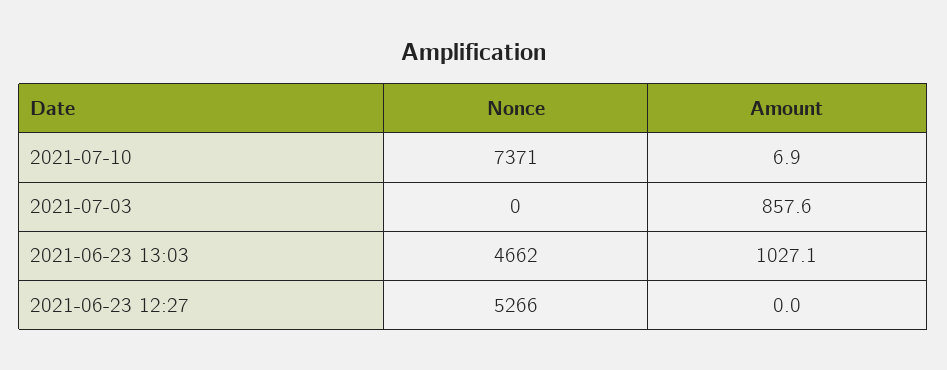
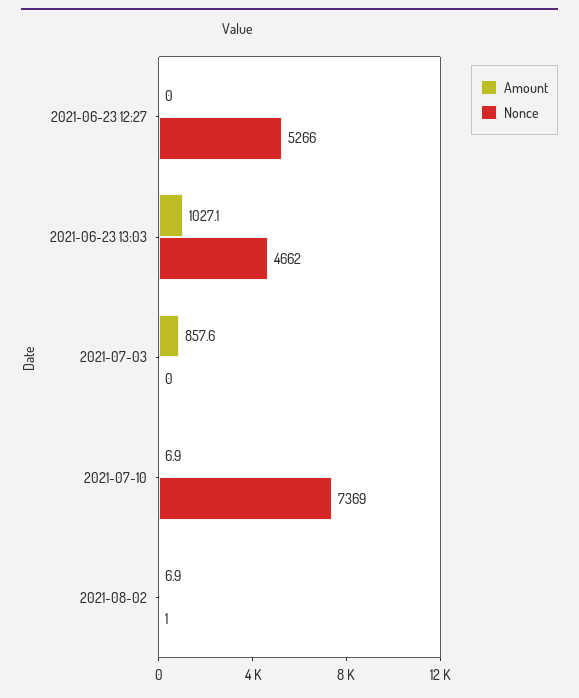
Nonce, 2021-07-10: 7371 -> 7369
Amount, 2021-08-02: none -> 6.9
Nonce, 2021-08-02: none -> 1

